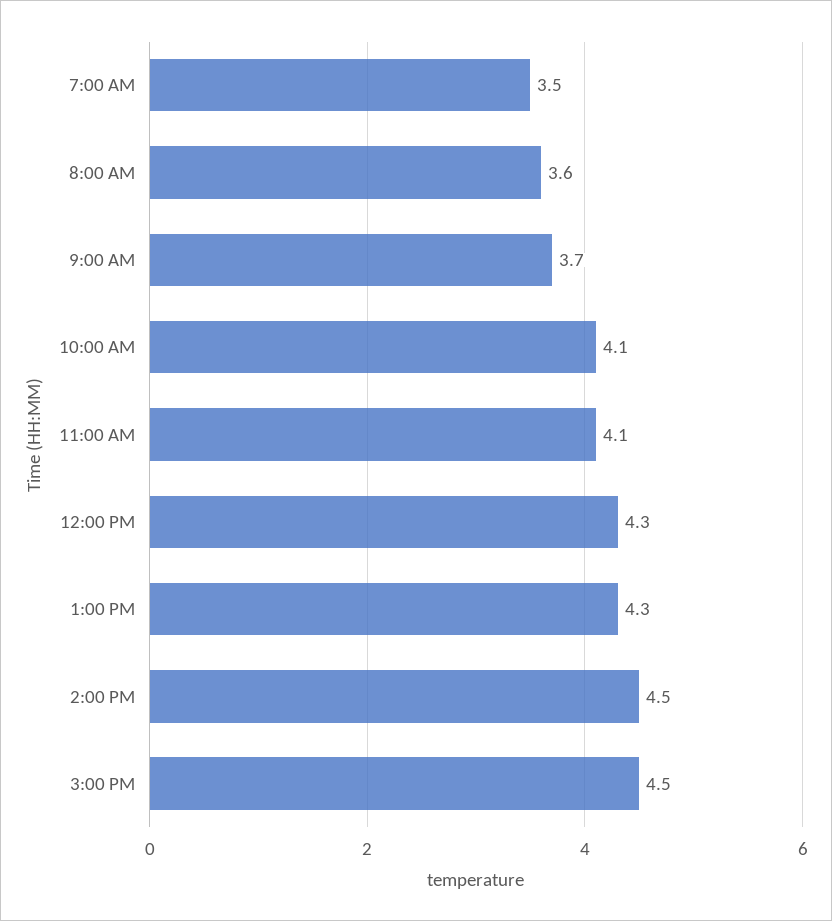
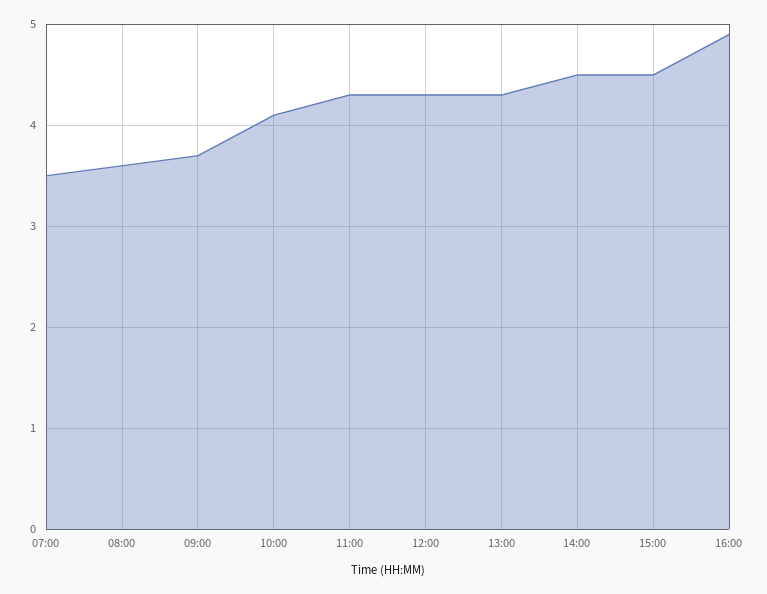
11:00 AM: 4.1 -> 4.3
16:00: none -> 4.9

